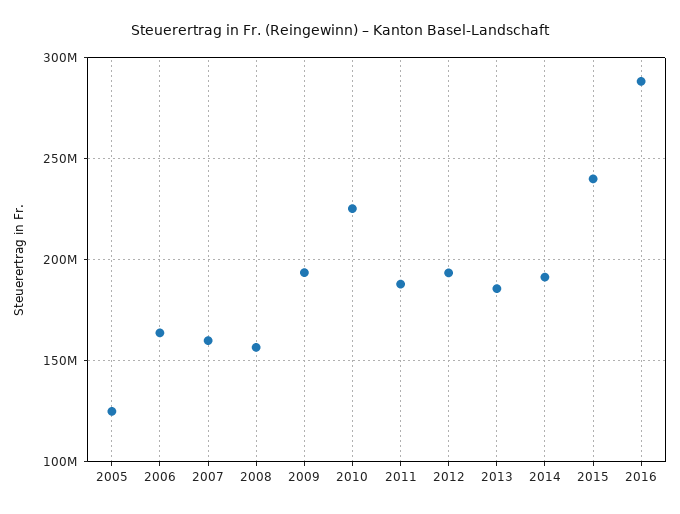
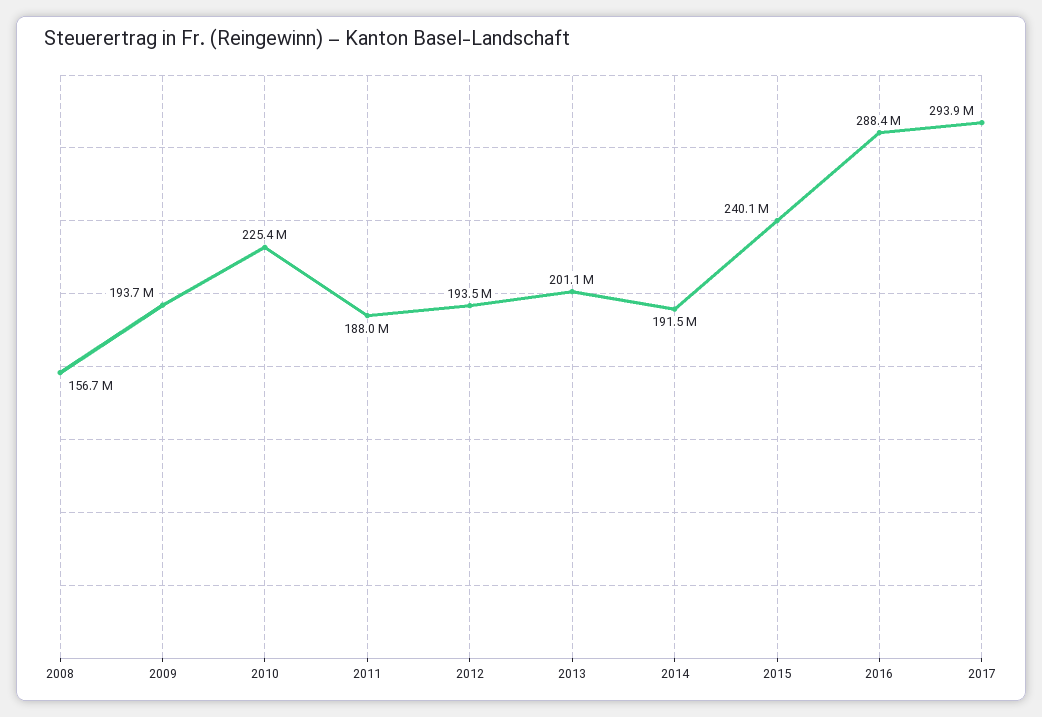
2005: 125000000 -> none
2006: 165000000 -> none
2007: 160000000 -> none
2013: 185000000 -> 201100000
2017: none -> 293900000

